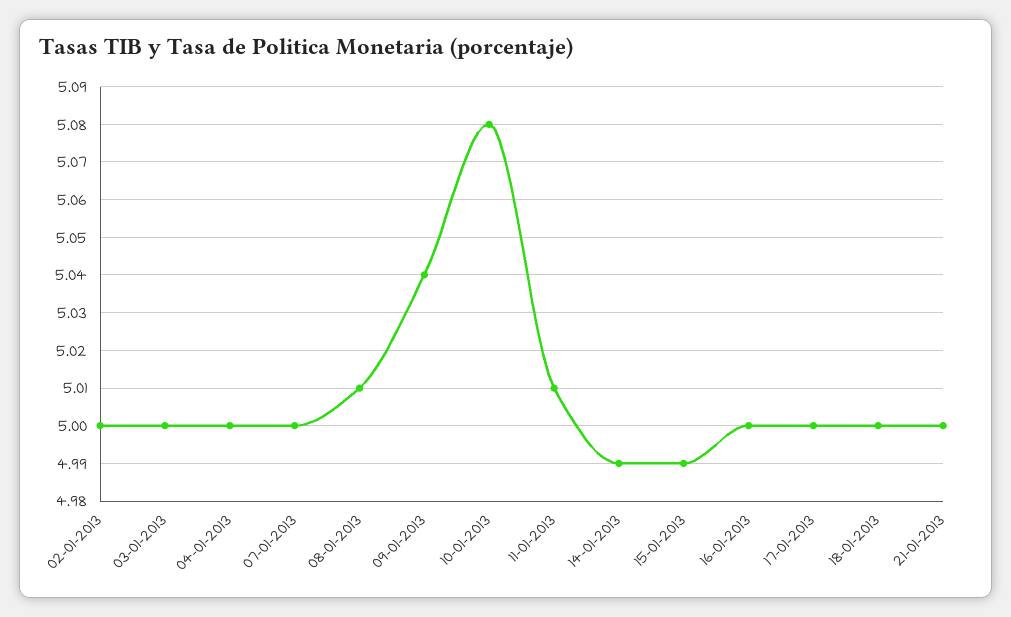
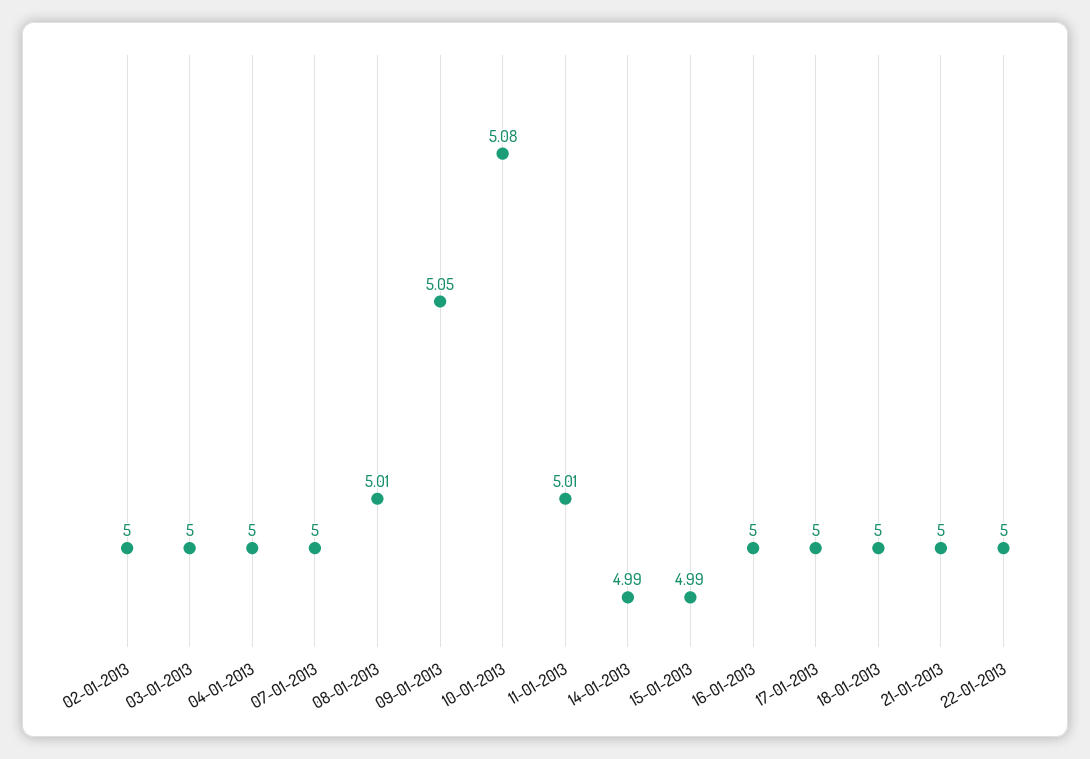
09-01-2013: 5.04 -> 5.05
22-01-2013: none -> 5

